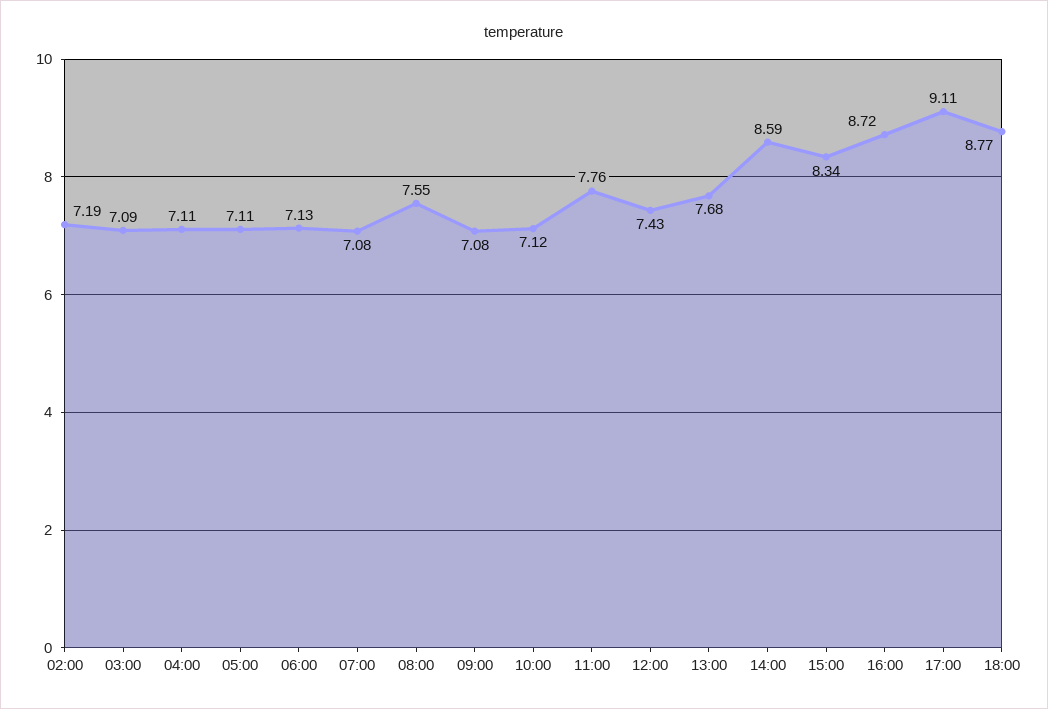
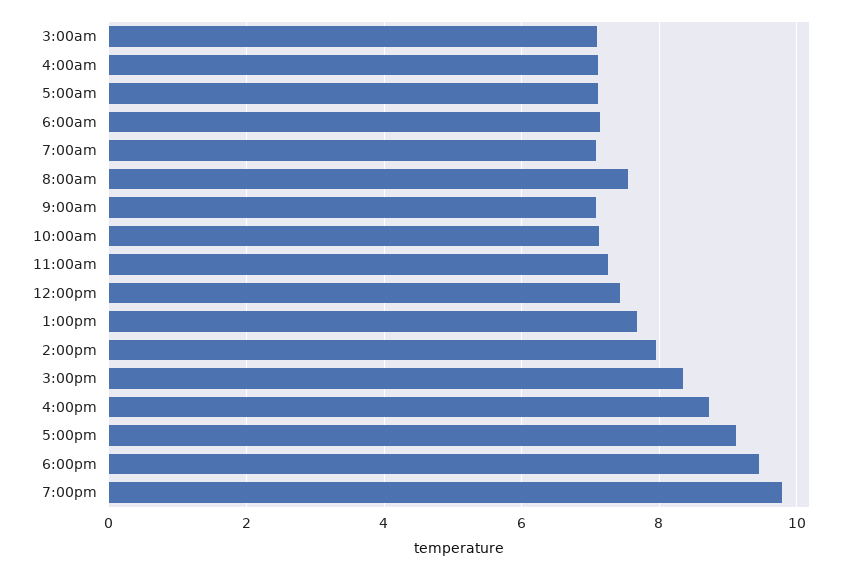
02:00: 7.19 -> none
11:00: 7.76 -> 7.2
14:00: 8.59 -> 8
18:00: 8.77 -> 9.4
7:00pm: none -> 9.8

